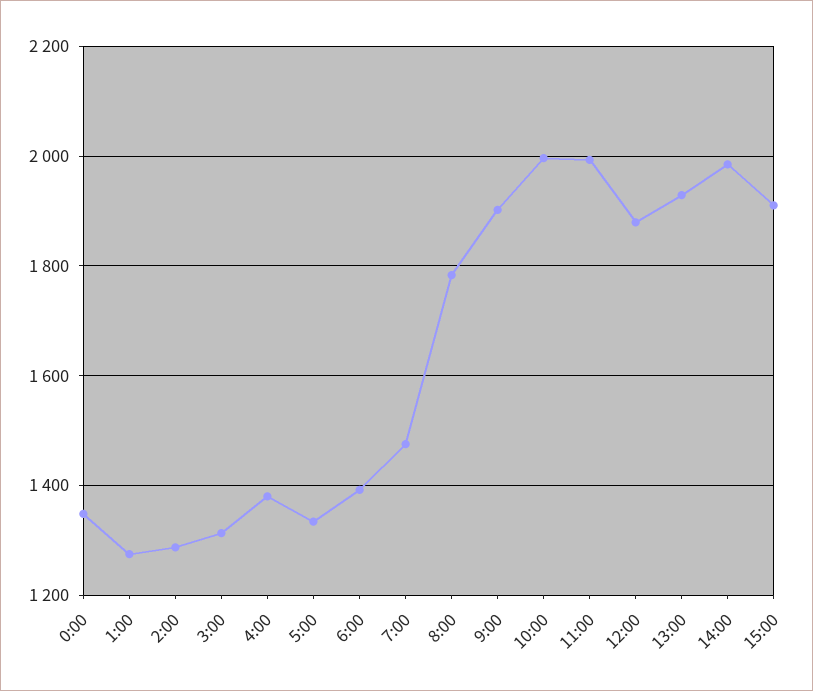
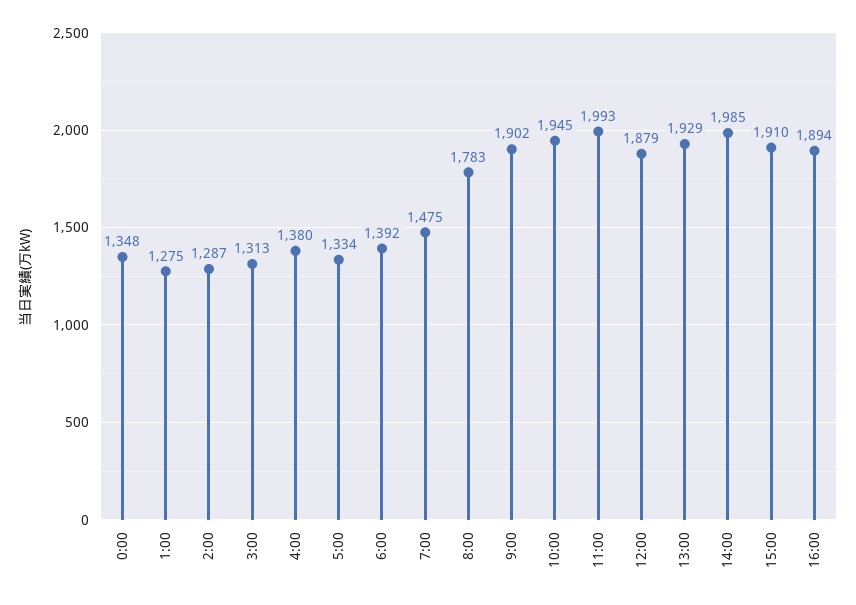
10:00: 2000 -> 1945
16:00: none -> 1894

